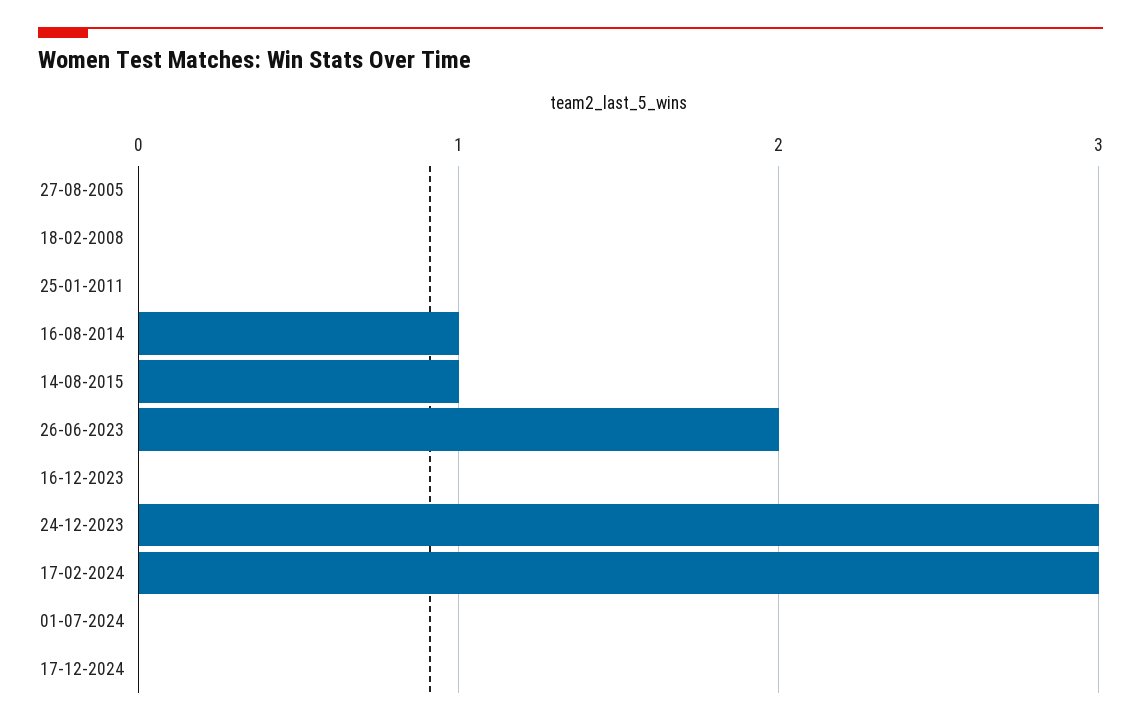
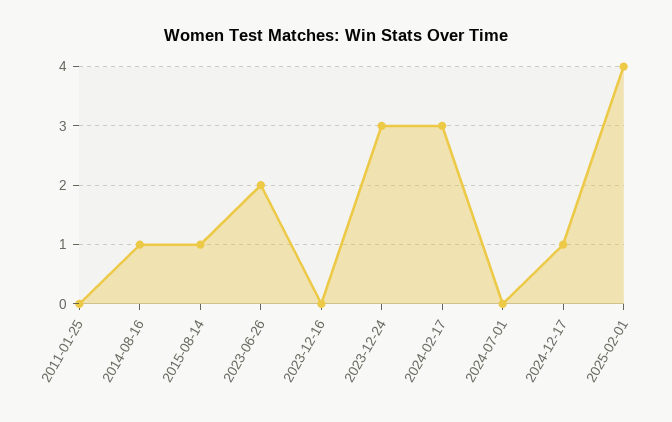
27-08-2005: 0 -> none
18-02-2008: 0 -> none
17-12-2024: 0 -> 1
2025-02-01: none -> 4

